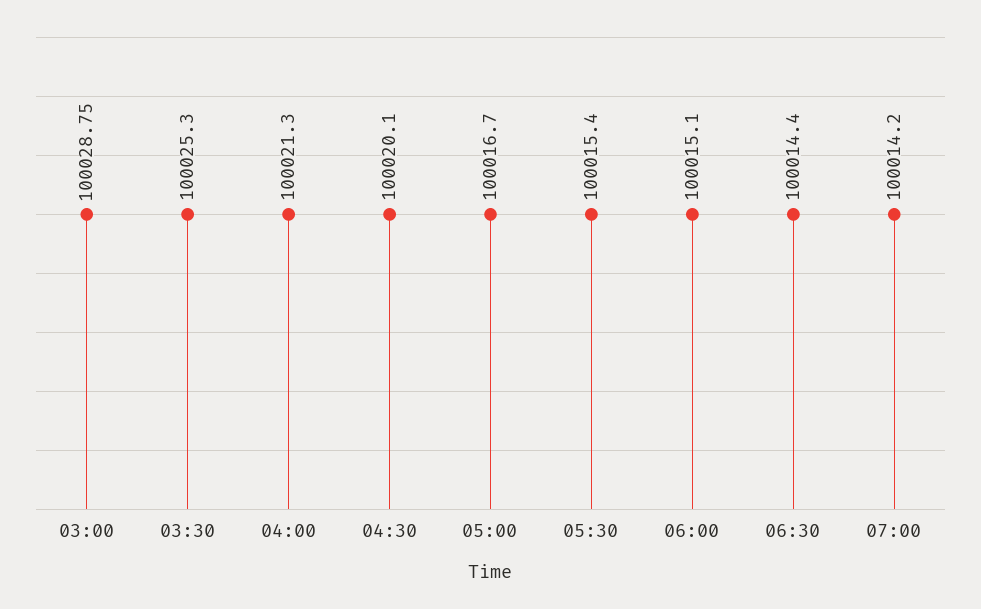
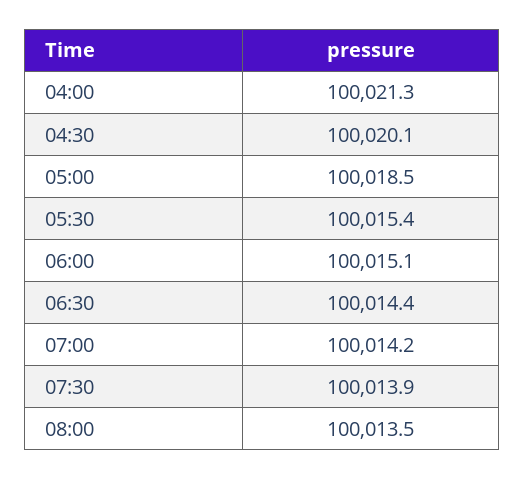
03:00: 100028.75 -> none
03:30: 100025.3 -> none
05:00: 100016.7 -> 100018.5
07:30: none -> 100013.9
08:00: none -> 100013.5

